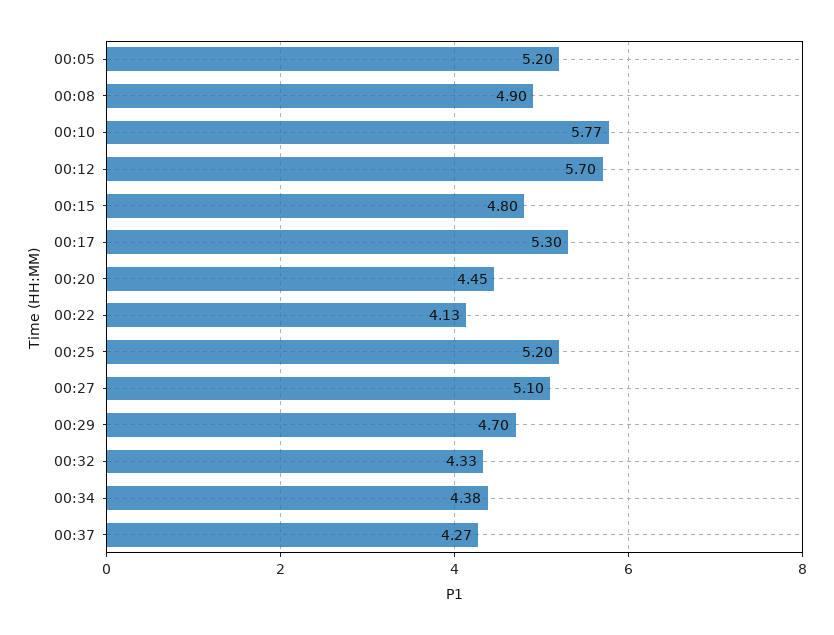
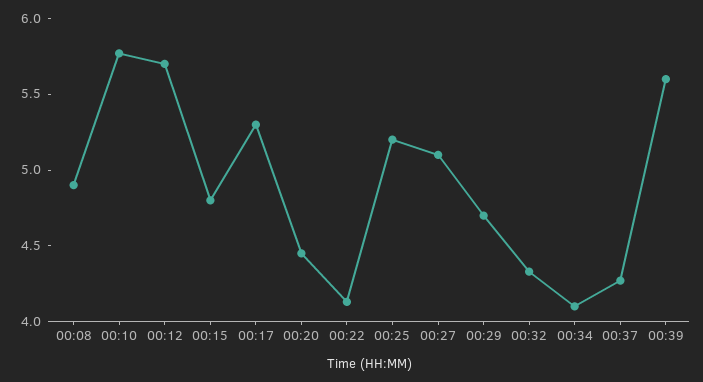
00:05: 5.2 -> none
00:34: 4.38 -> 4.1
00:39: none -> 5.6

